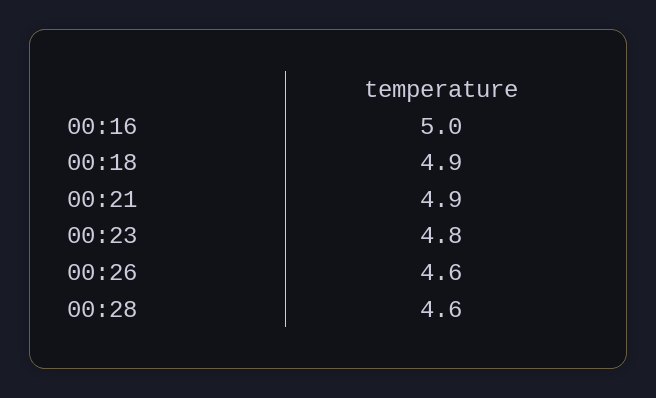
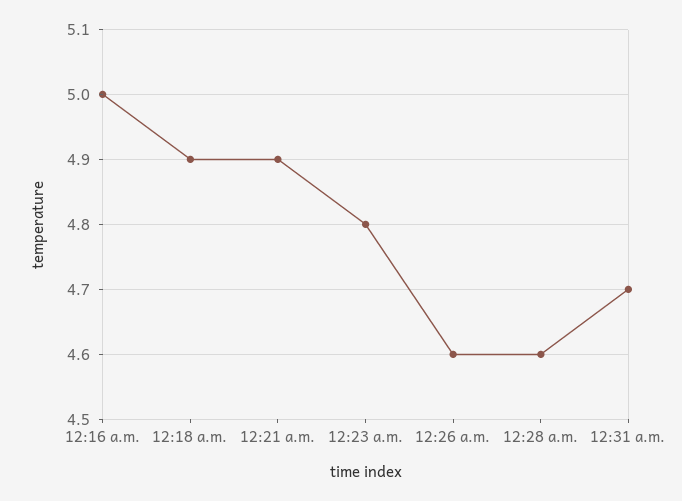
12:31 a.m.: none -> 4.7

